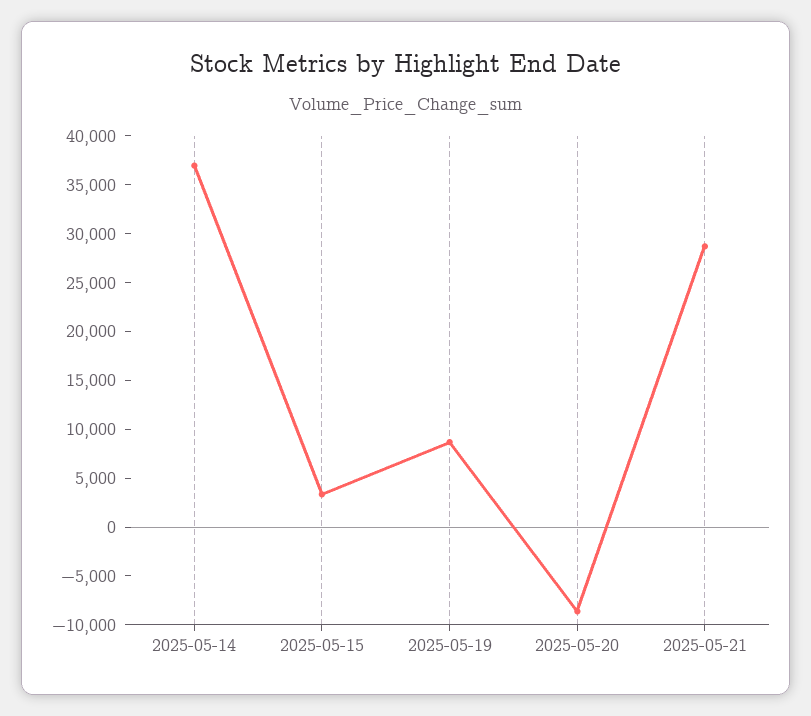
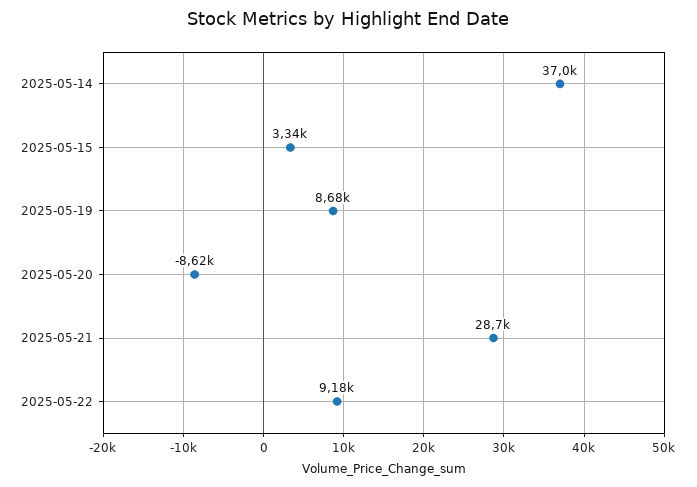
2025-05-22: none -> 9180

